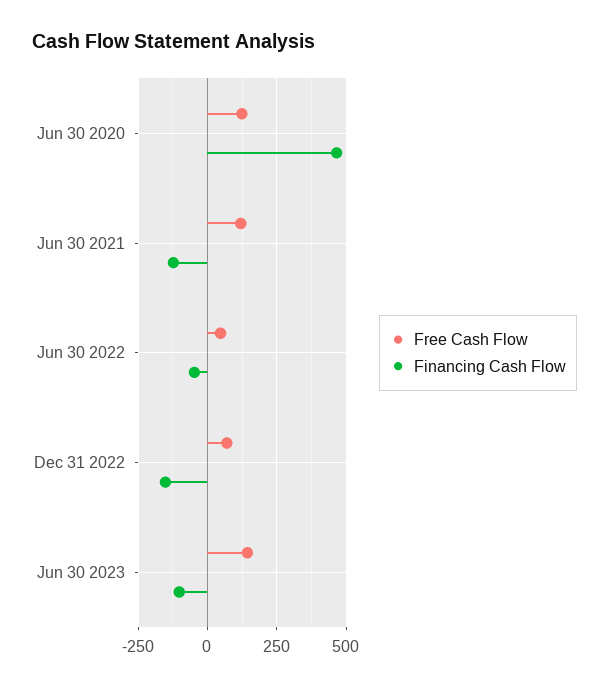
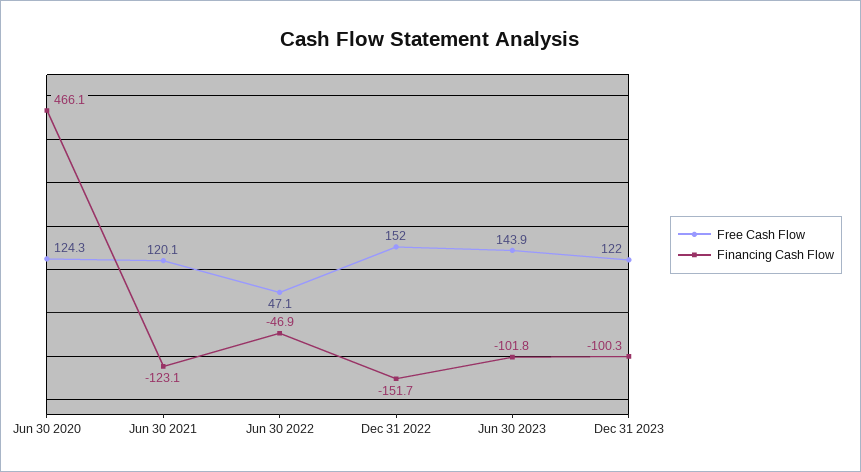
Free Cash Flow, Dec 31 2022: 75 -> 152
Free Cash Flow, Dec 31 2023: none -> 122
Financing Cash Flow, Dec 31 2023: none -> -100.3

